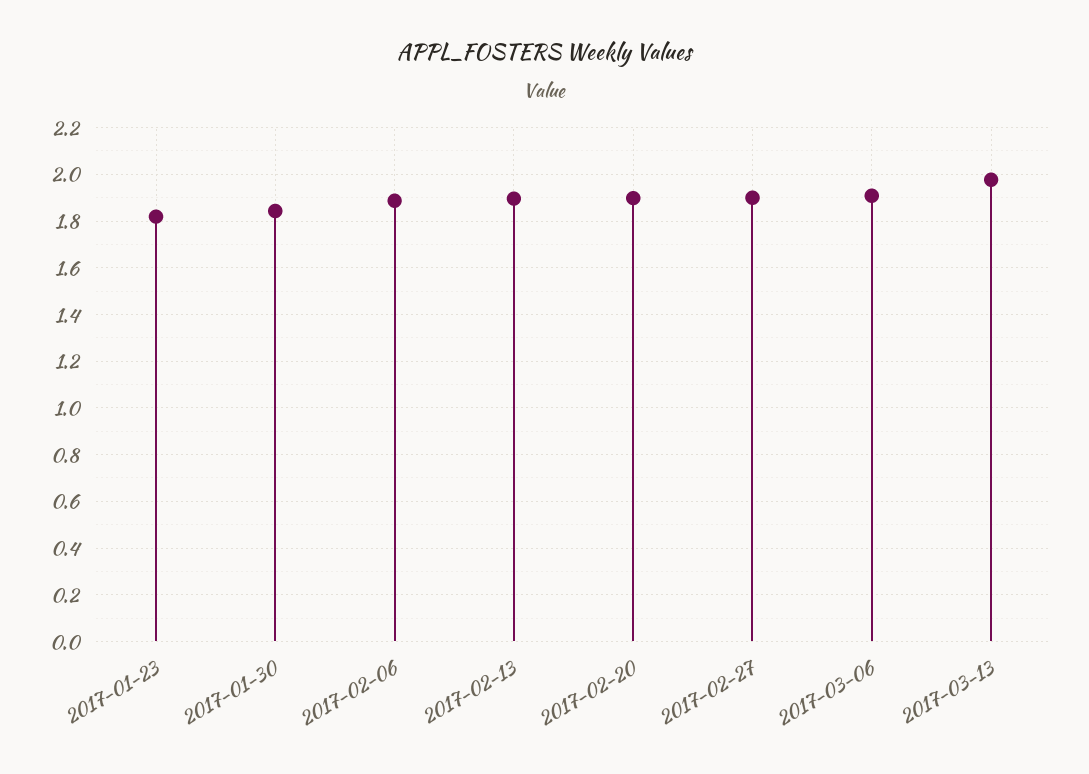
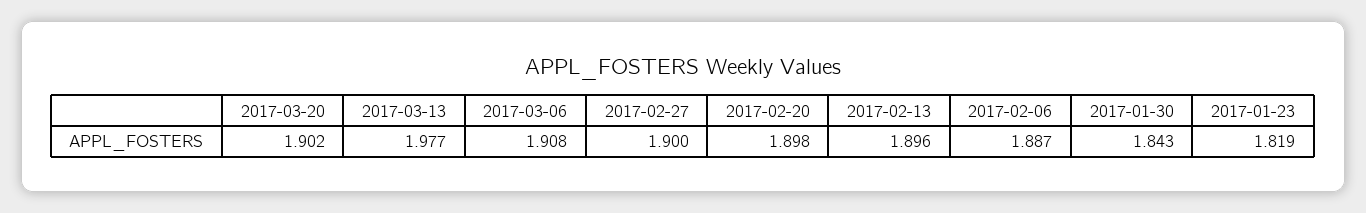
2017-03-20: none -> 1.902

